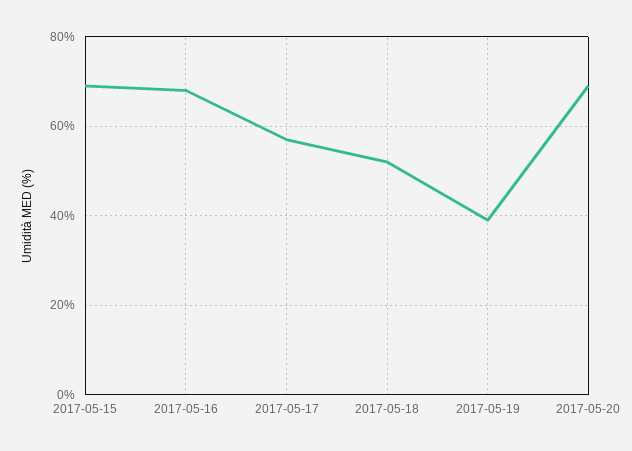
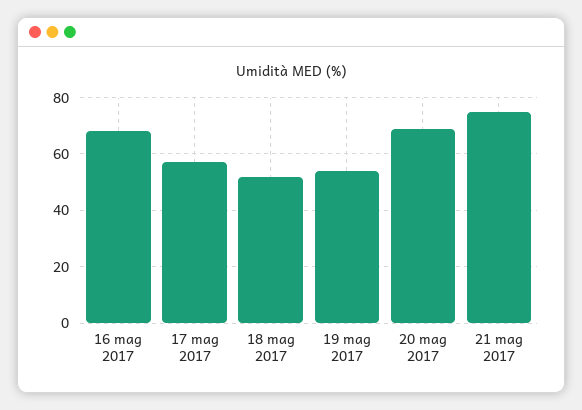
2017-05-15: 70 -> none
2017-05-19: 40 -> 55
21 mag 2017: none -> 75

